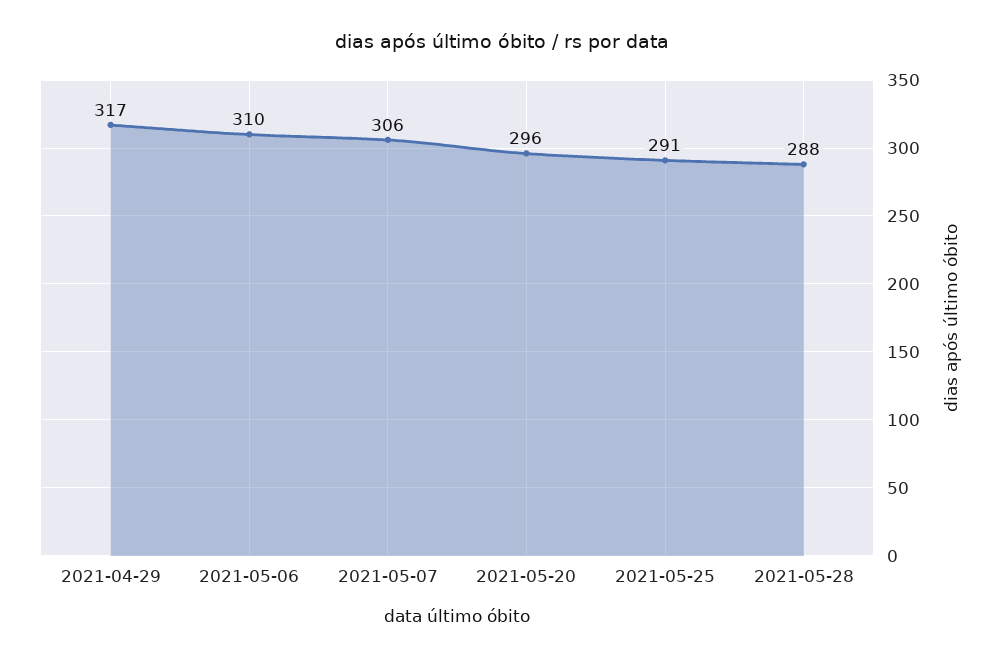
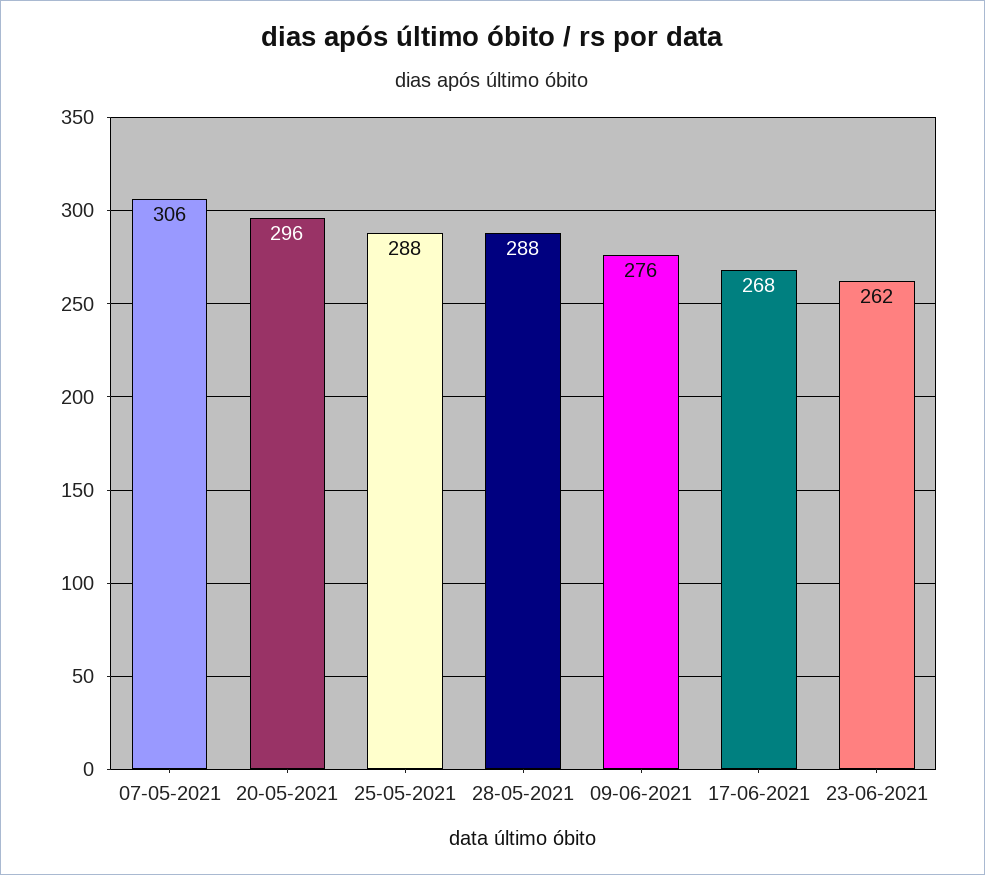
2021-04-29: 317 -> none
2021-05-06: 310 -> none
2021-05-25: 291 -> 288
09-06-2021: none -> 276
17-06-2021: none -> 268
23-06-2021: none -> 262

